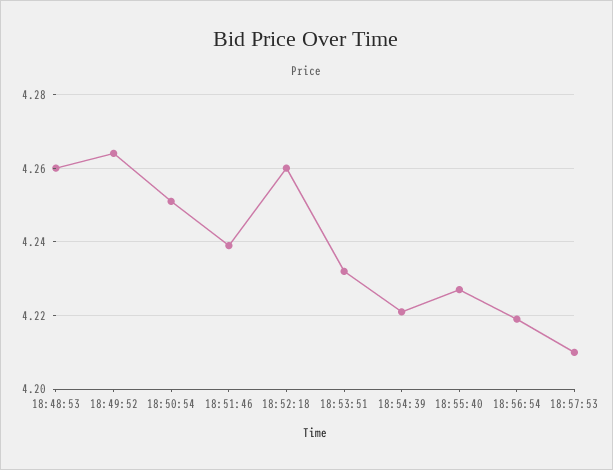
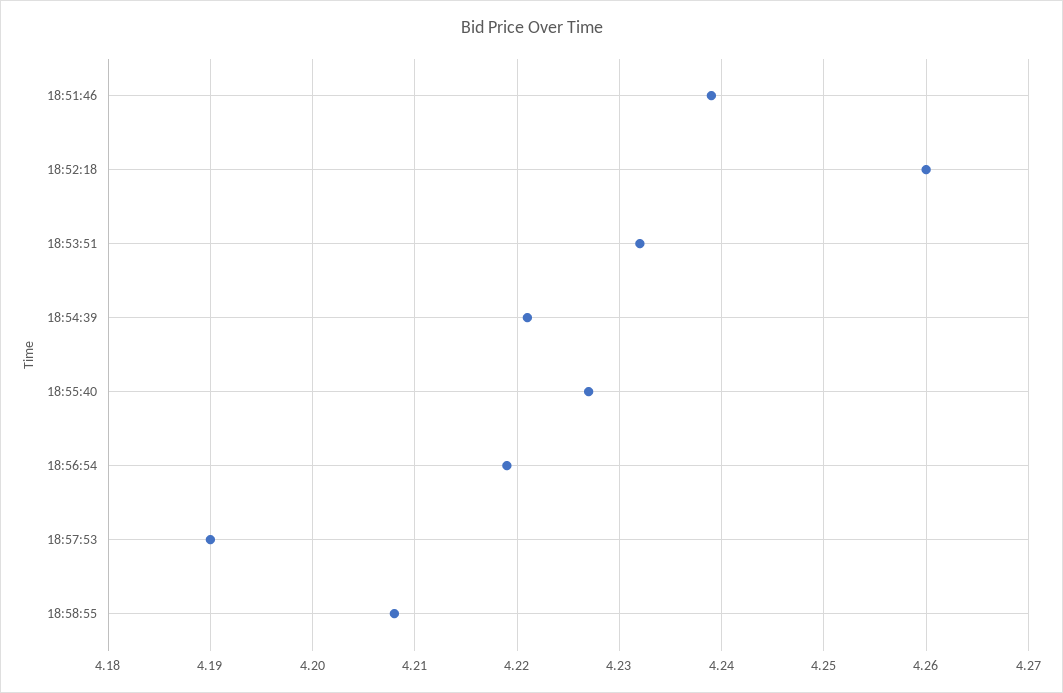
18:48:53: 4.26 -> none
18:49:52: 4.265 -> none
18:50:54: 4.25 -> none
18:57:53: 4.21 -> 4.19
18:58:55: none -> 4.208

